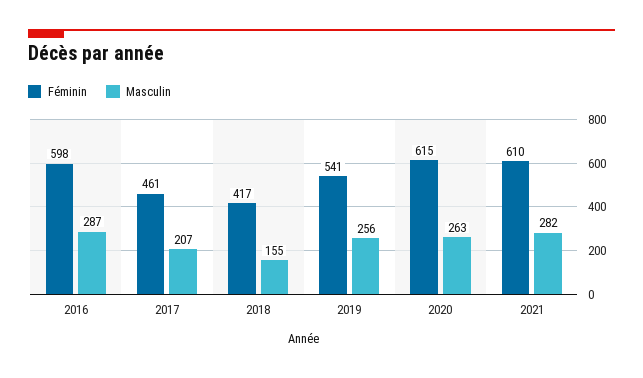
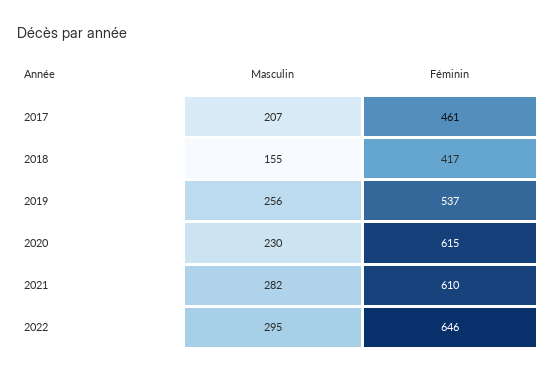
Féminin, 2016: 598 -> none
Masculin, 2016: 287 -> none
Féminin, 2019: 541 -> 537
Masculin, 2020: 263 -> 230
Masculin, 2022: none -> 295
Féminin, 2022: none -> 646

